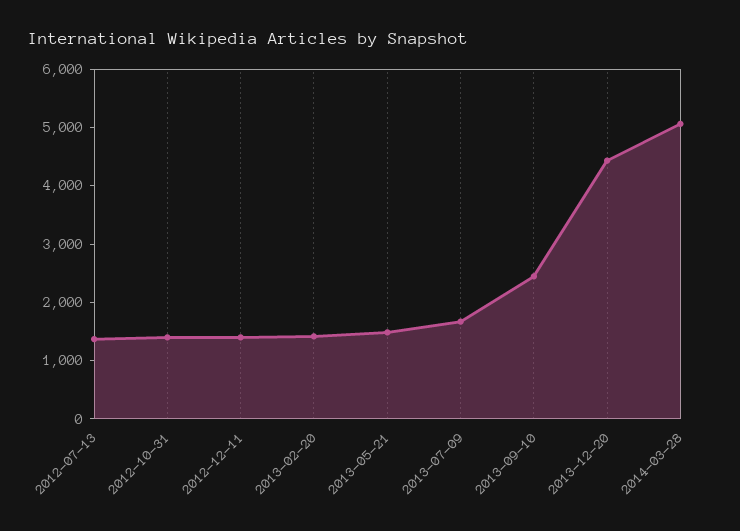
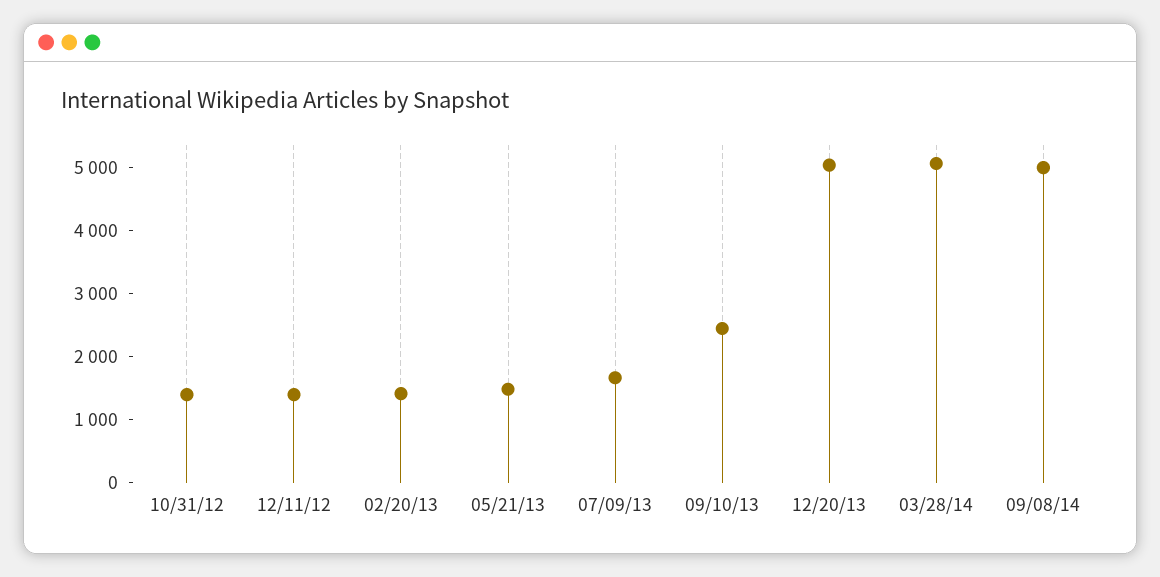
2012-07-13: 1400 -> none
2013-12-20: 4400 -> 5000
09/08/14: none -> 5000

